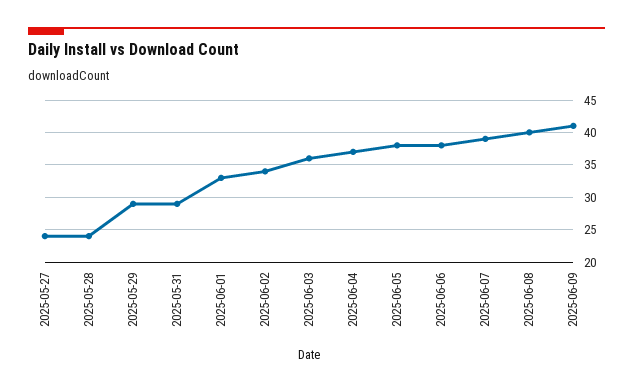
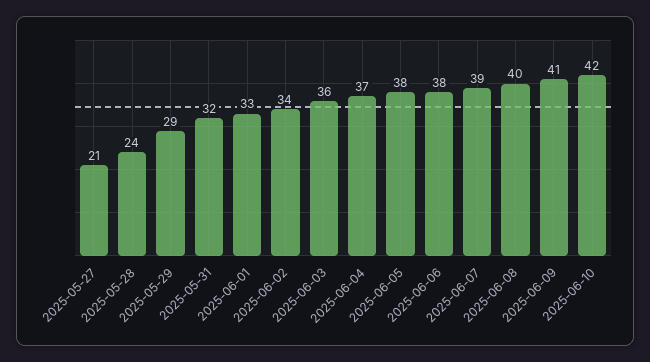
2025-05-27: 24 -> 21
2025-05-31: 29 -> 32
2025-06-10: none -> 42

